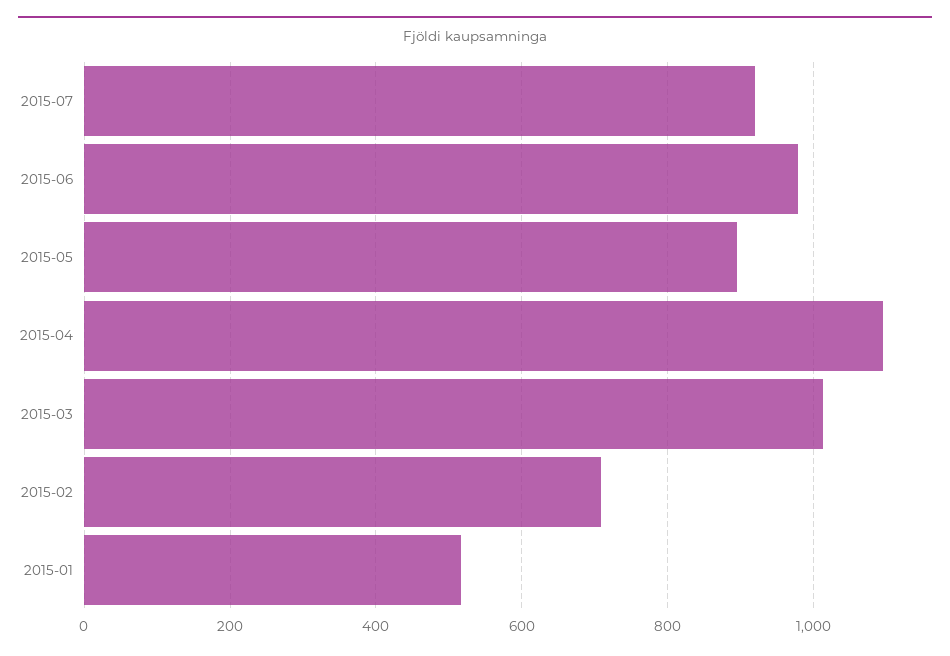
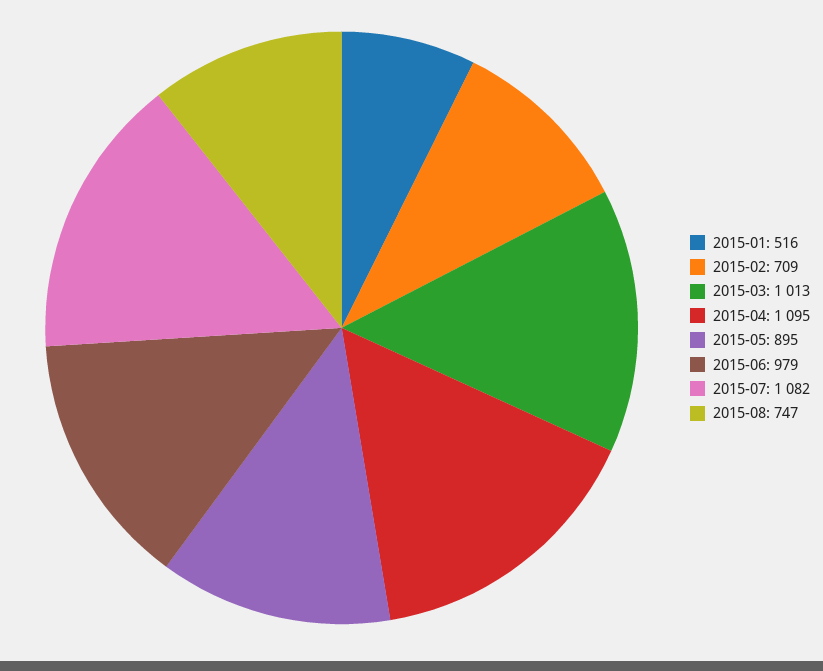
2015-07: 920 -> 1082
2015-08: none -> 747

